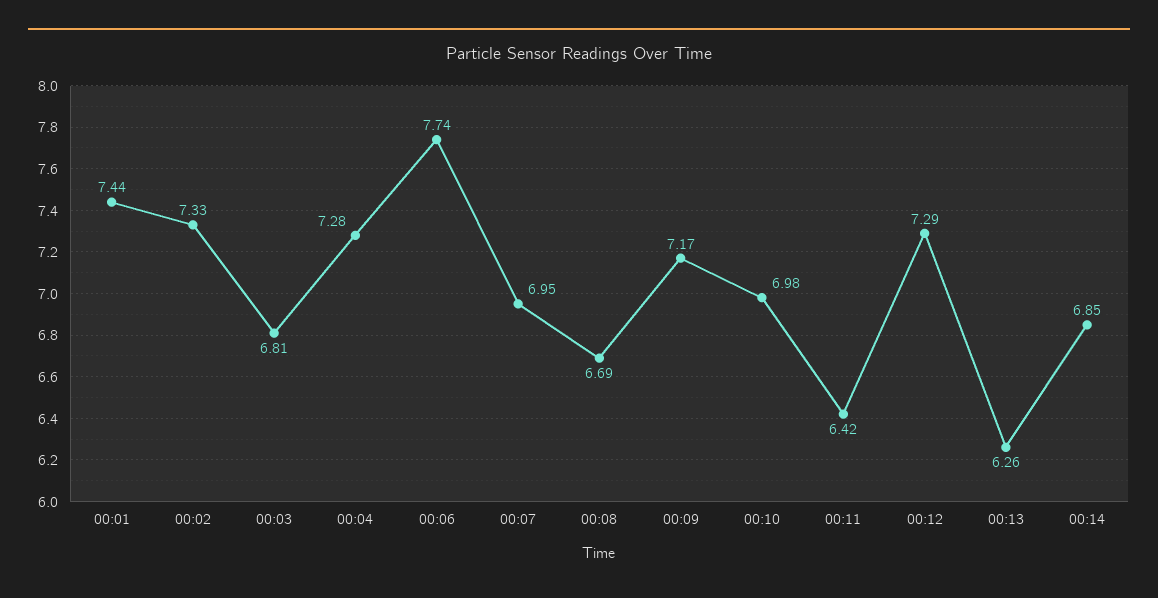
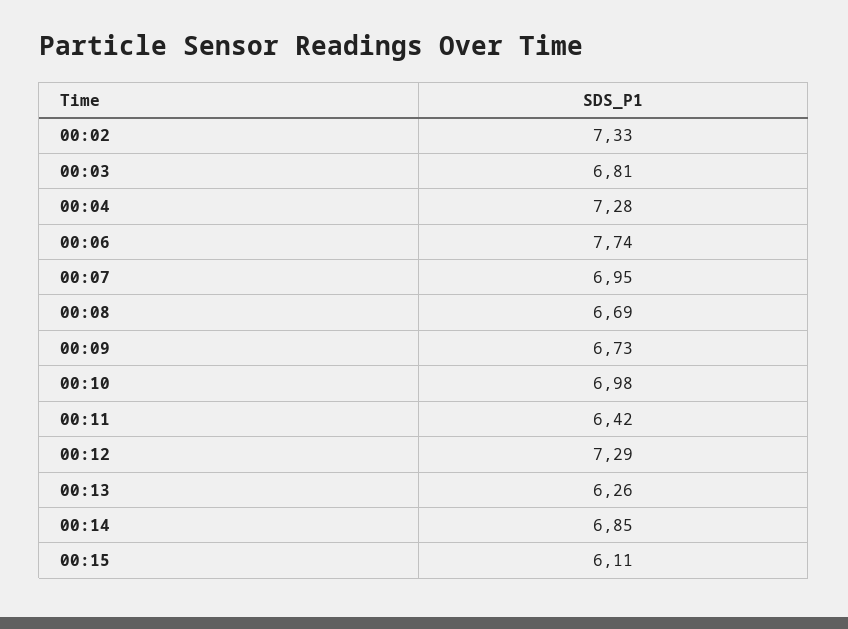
00:01: 7.44 -> none
00:09: 7.17 -> 6.73
00:15: none -> 6.11

